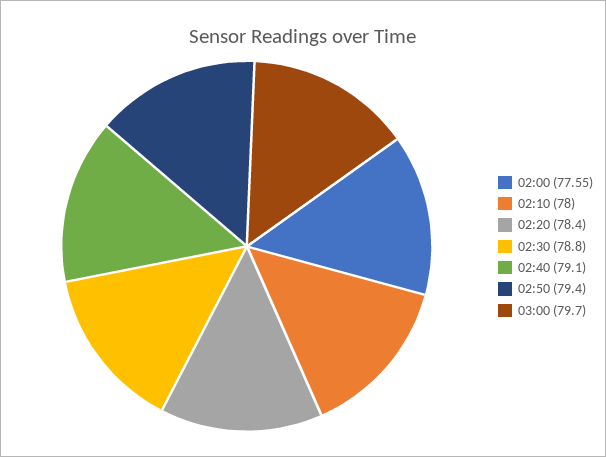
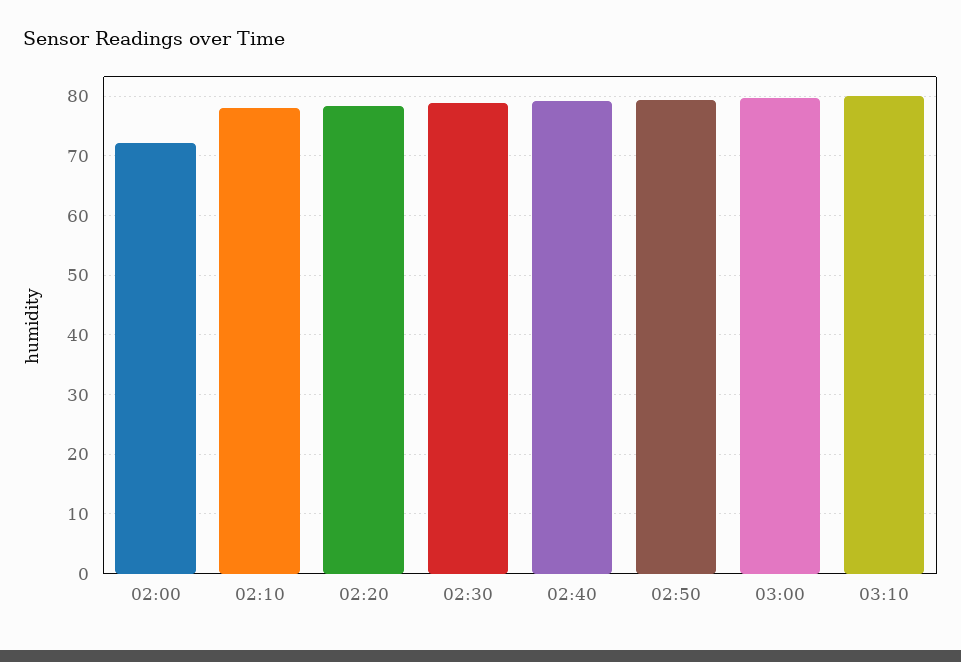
02:00: 77.55 -> 72
03:10: none -> 80

